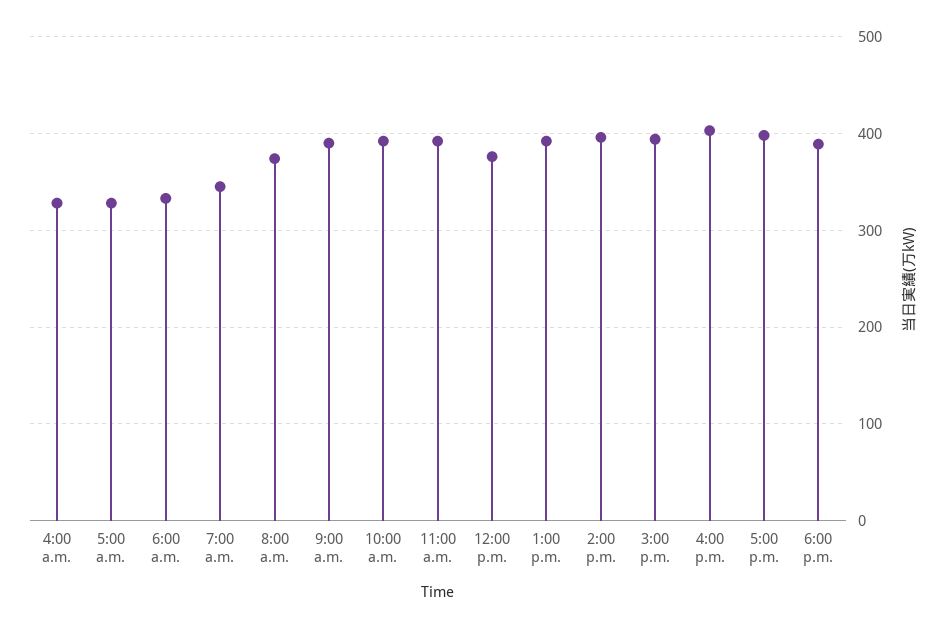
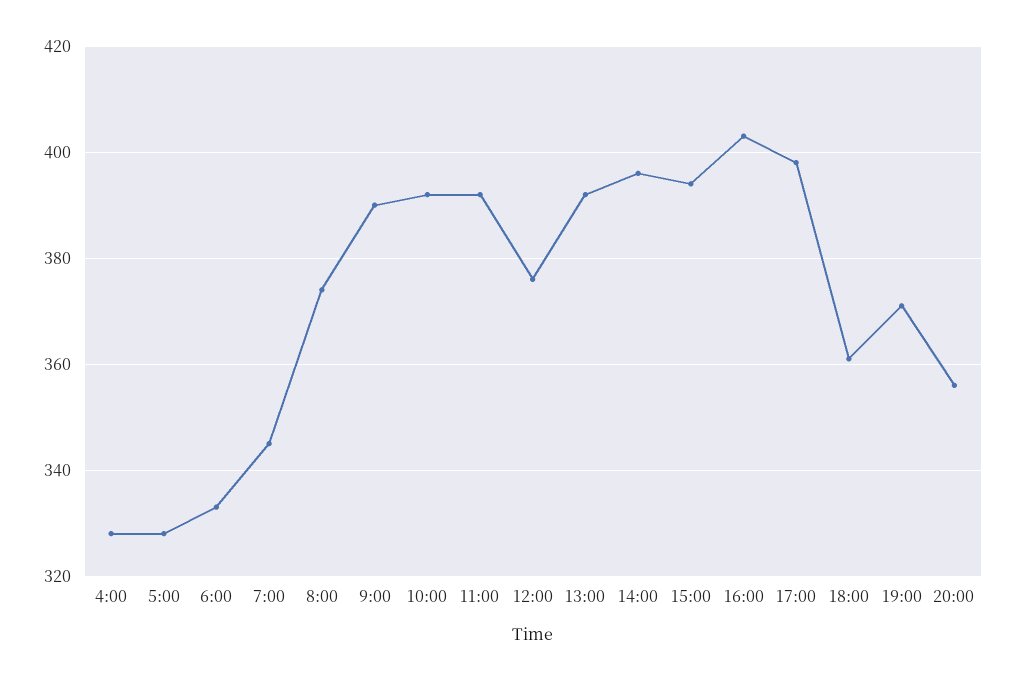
6:00 p.m.: 390 -> 360
19:00: none -> 370
20:00: none -> 355

